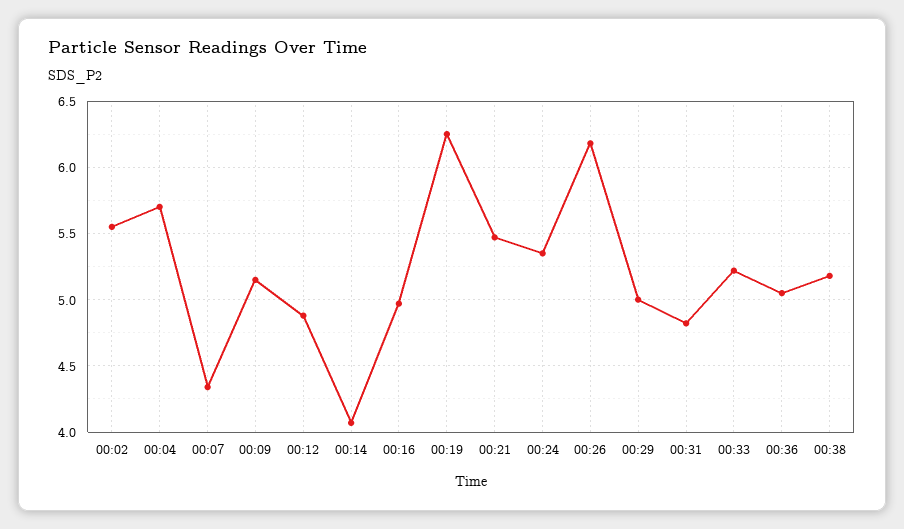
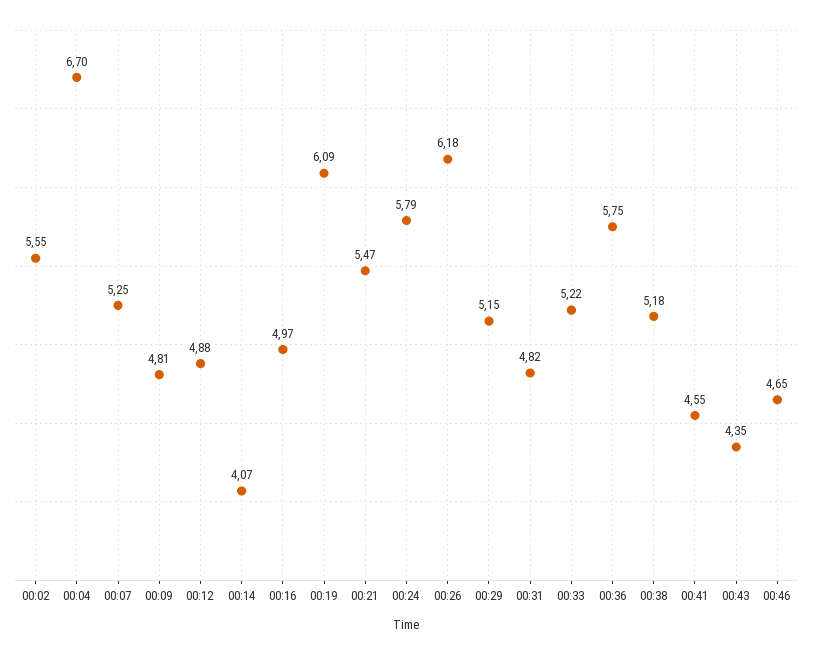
00:04: 5.7 -> 6.7
00:07: 4.35 -> 5.25
00:09: 5.15 -> 4.81
00:19: 6.25 -> 6.09
00:24: 5.35 -> 5.79
00:29: 5 -> 5.15
00:36: 5.05 -> 5.75
00:41: none -> 4.55
00:43: none -> 4.35
00:46: none -> 4.65

